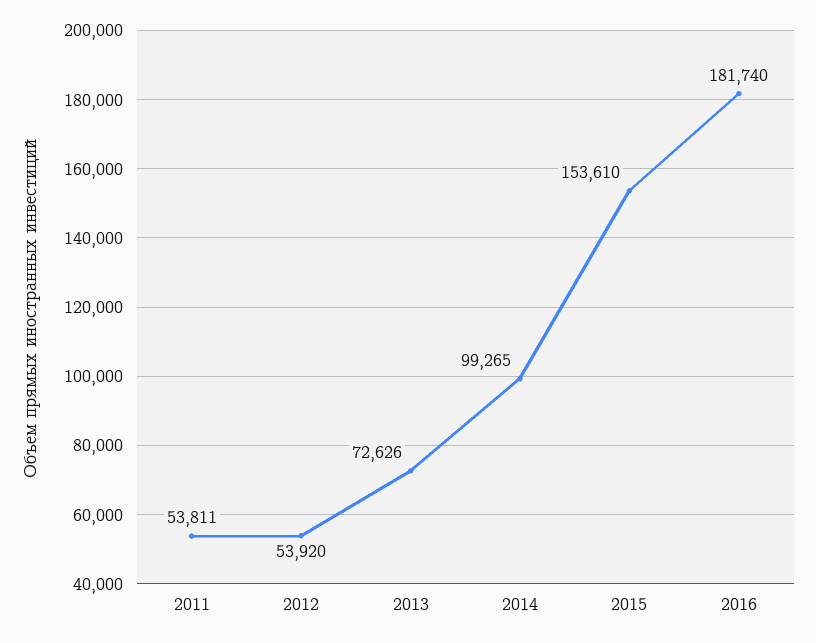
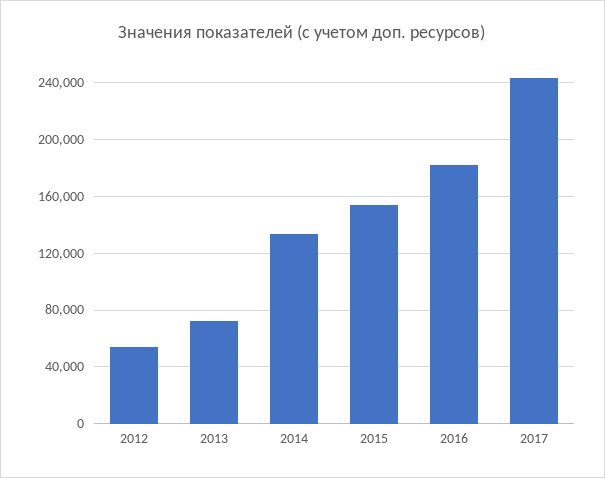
2011: 53811 -> none
2014: 99265 -> 135000
2017: none -> 245000

